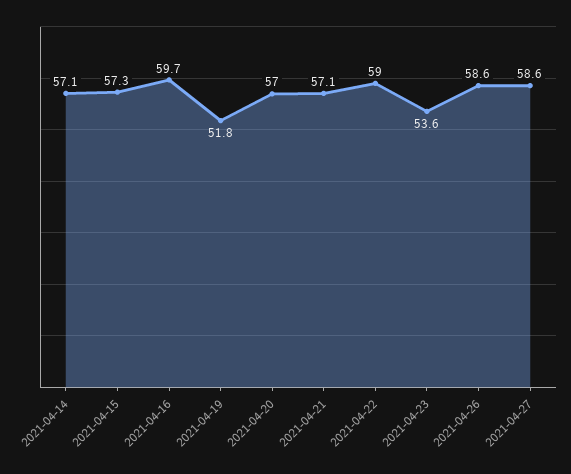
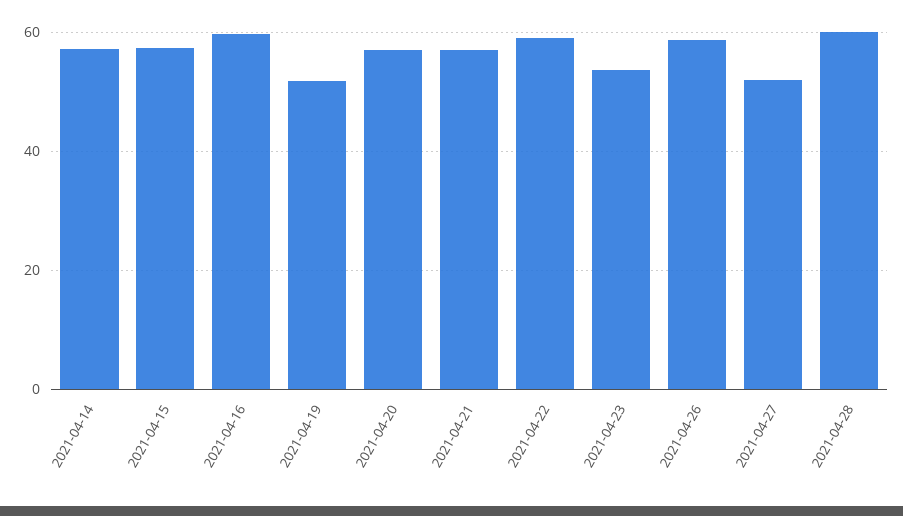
2021-04-27: 58.6 -> 52
2021-04-28: none -> 60

